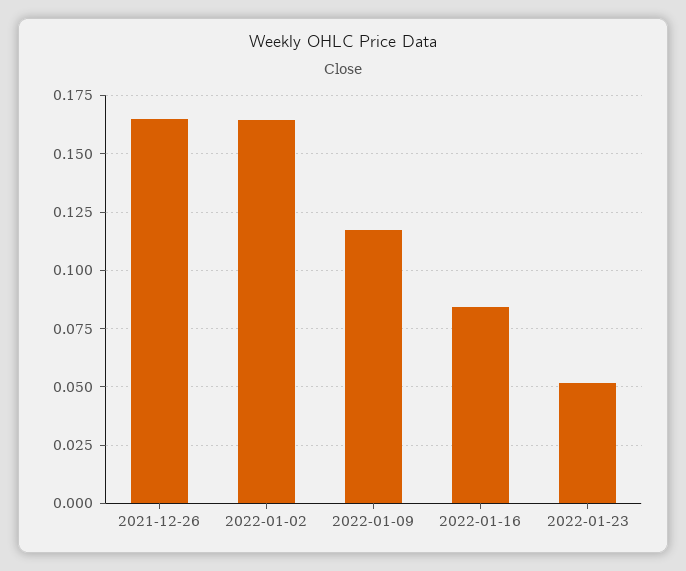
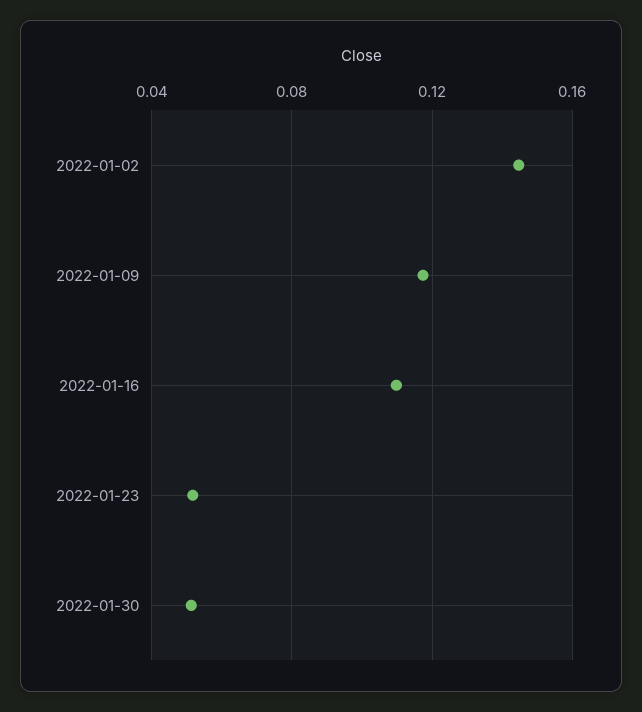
2021-12-26: 0.165 -> none
2022-01-02: 0.165 -> 0.145
2022-01-16: 0.085 -> 0.11
2022-01-30: none -> 0.05

